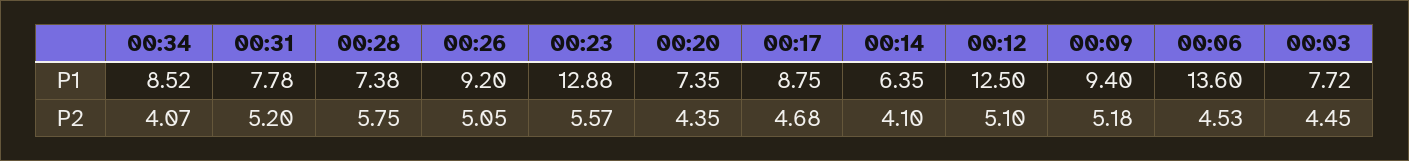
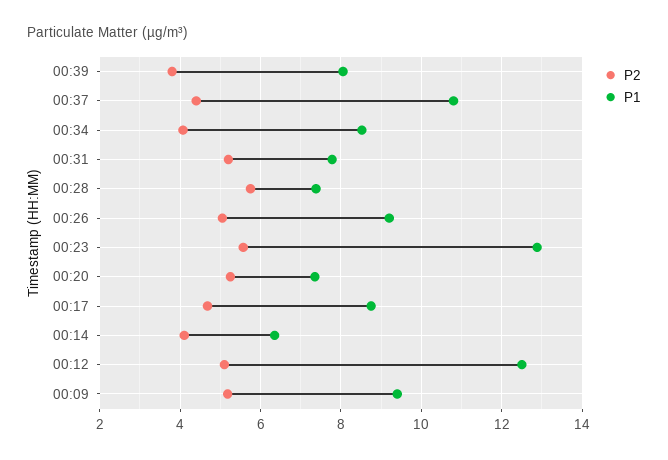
P1, 00:06: 13.6 -> none
P1, 00:03: 7.72 -> none
P2, 00:20: 4.35 -> 5.2
P2, 00:06: 4.53 -> none
P2, 00:03: 4.45 -> none
P2, 00:39: none -> 3.8
P1, 00:39: none -> 8
P2, 00:37: none -> 4.4
P1, 00:37: none -> 10.8

